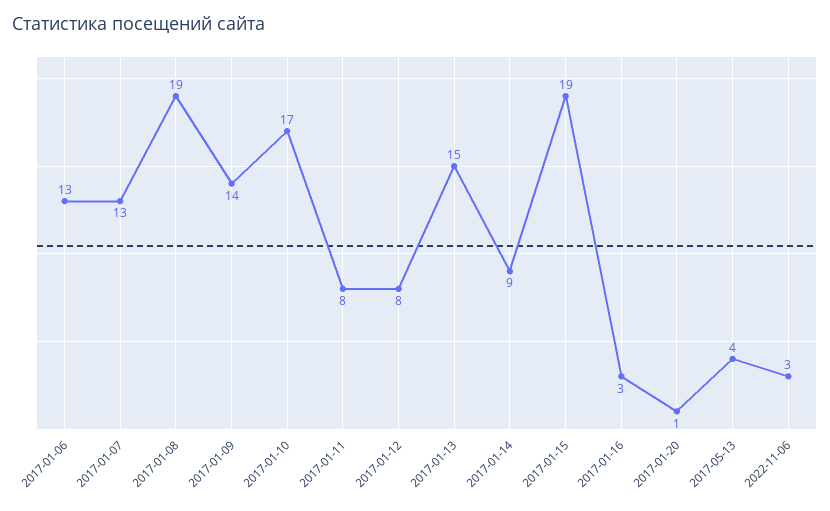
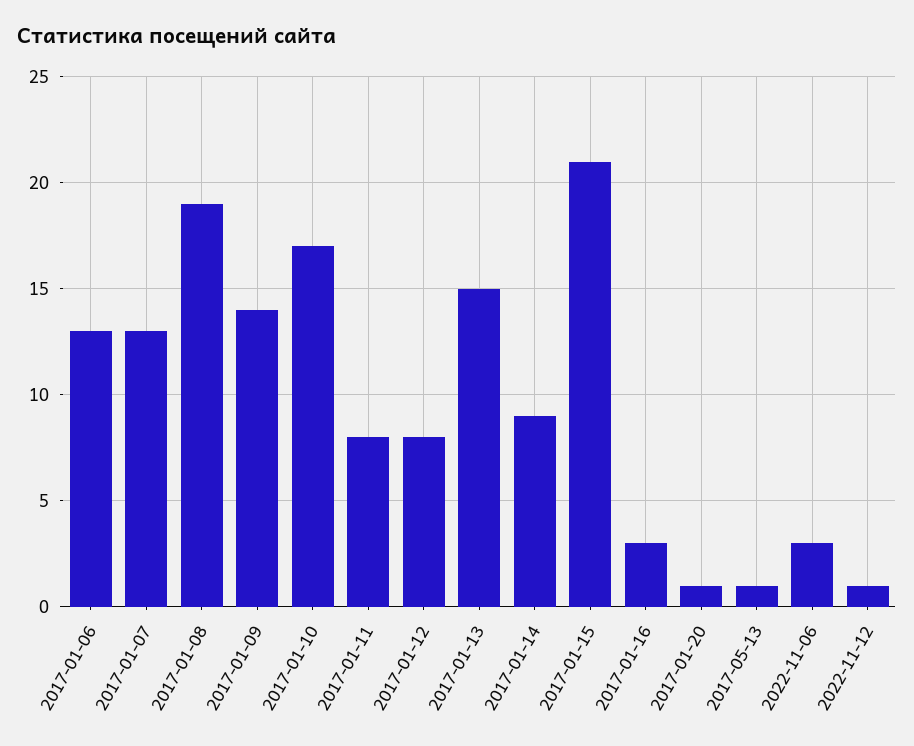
2017-01-15: 19 -> 21
2017-05-13: 4 -> 1
2022-11-12: none -> 1

